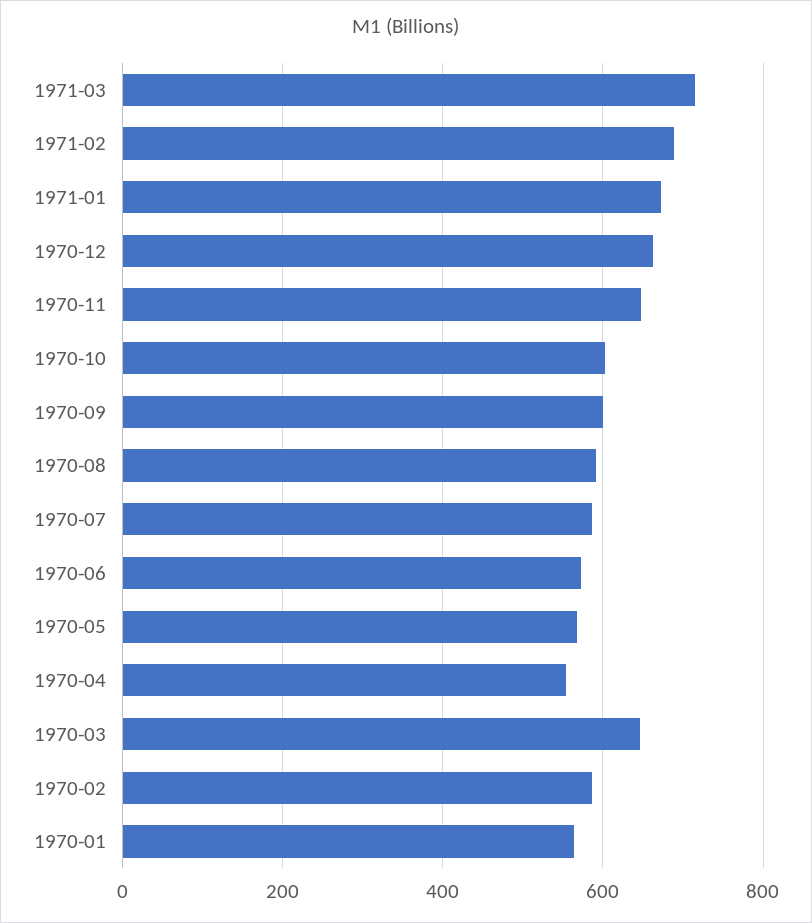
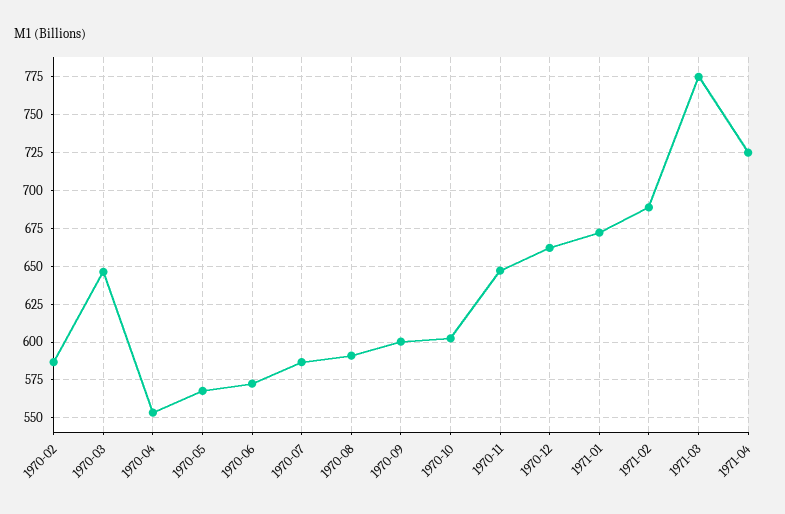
1971-03: 720 -> 775
1970-01: 560 -> none
1971-04: none -> 725

